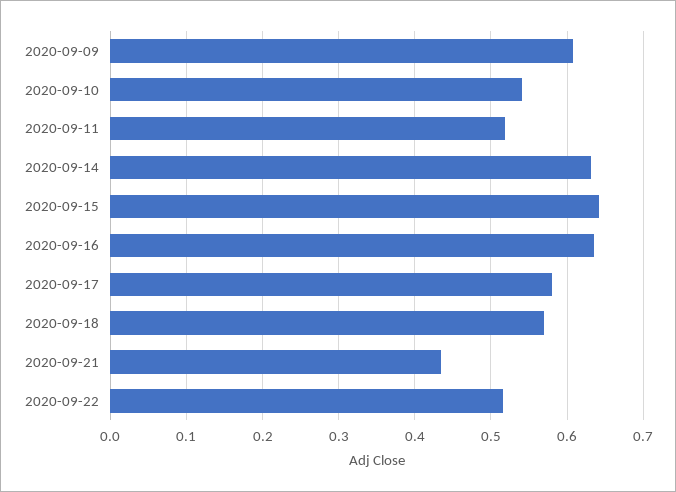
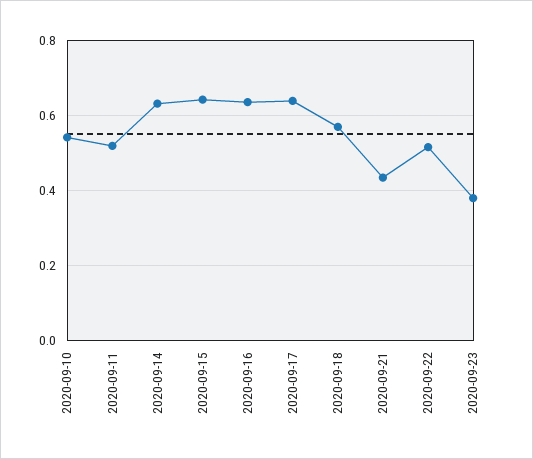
2020-09-09: 0.61 -> none
2020-09-17: 0.58 -> 0.64
2020-09-23: none -> 0.38

